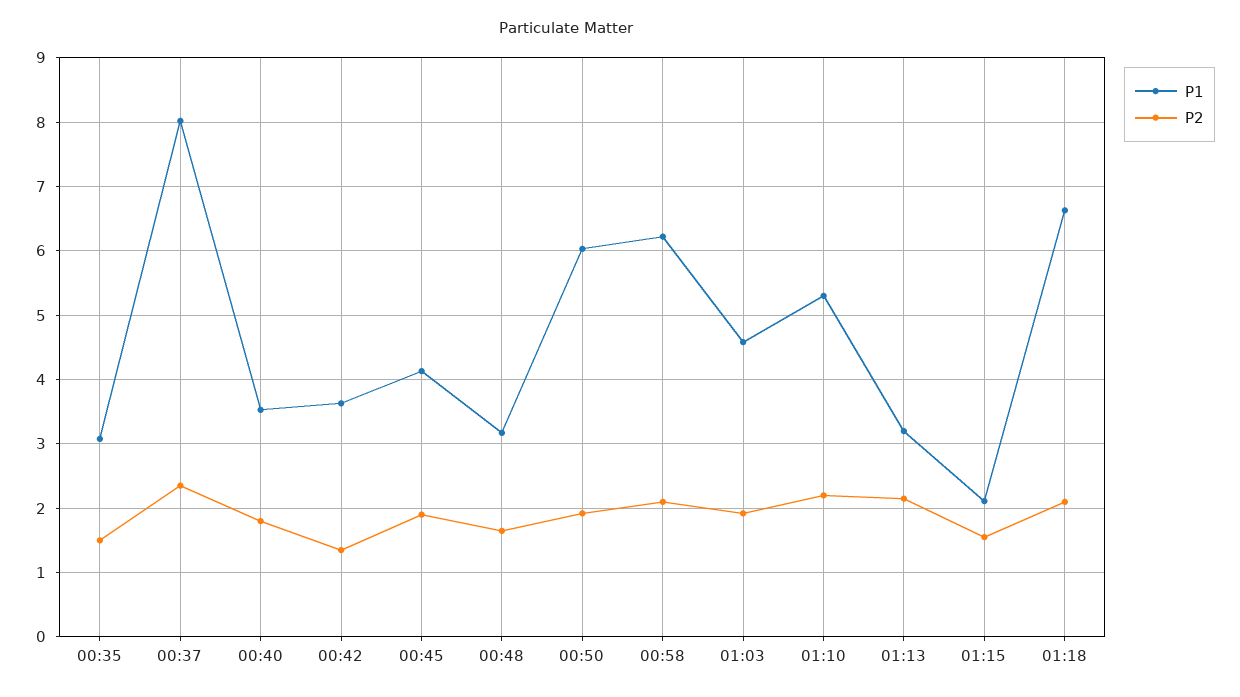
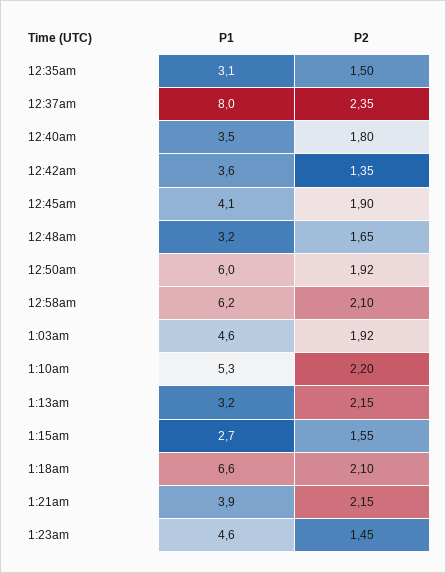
P1, 01:15: 2.1 -> 2.7
P1, 1:21am: none -> 3.9
P2, 1:21am: none -> 2.15
P1, 1:23am: none -> 4.6
P2, 1:23am: none -> 1.45

